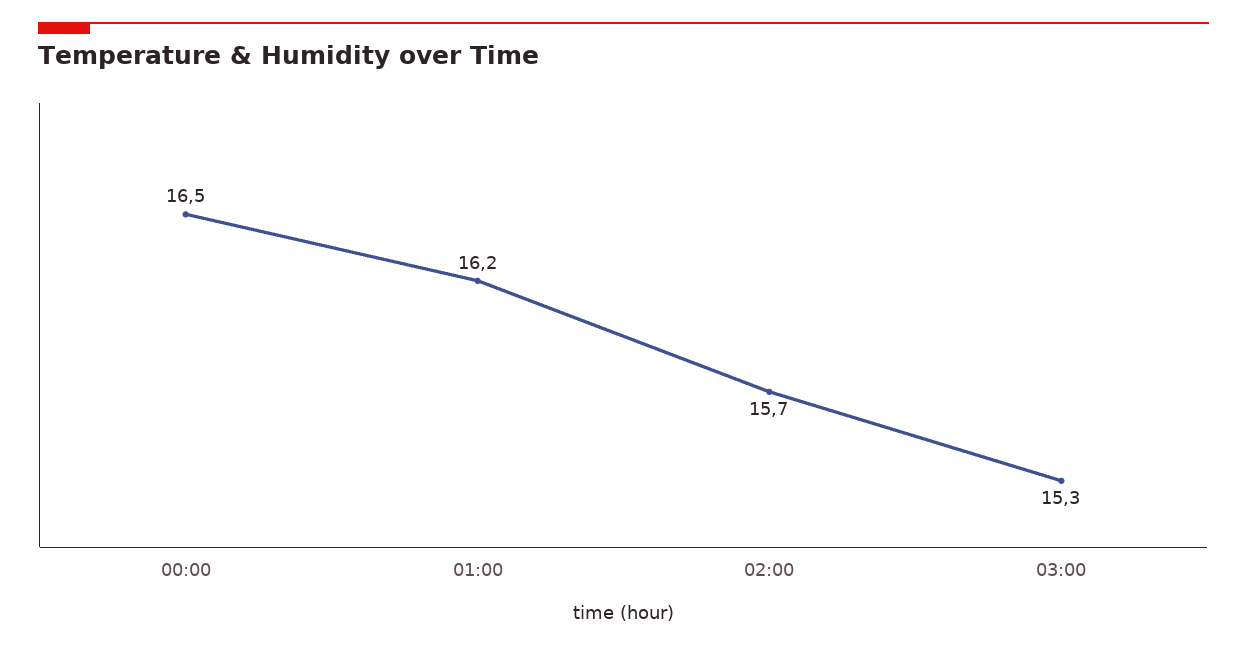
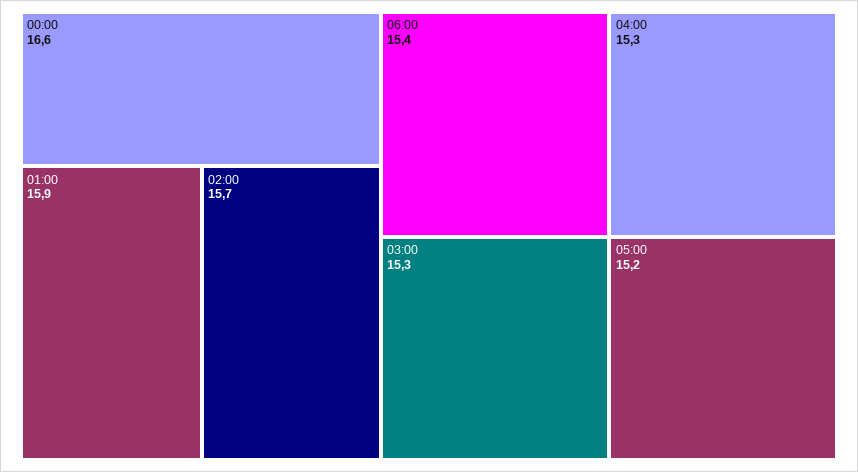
00:00: 16.5 -> 16.6
01:00: 16.2 -> 15.9
06:00: none -> 15.4
04:00: none -> 15.3
05:00: none -> 15.2

